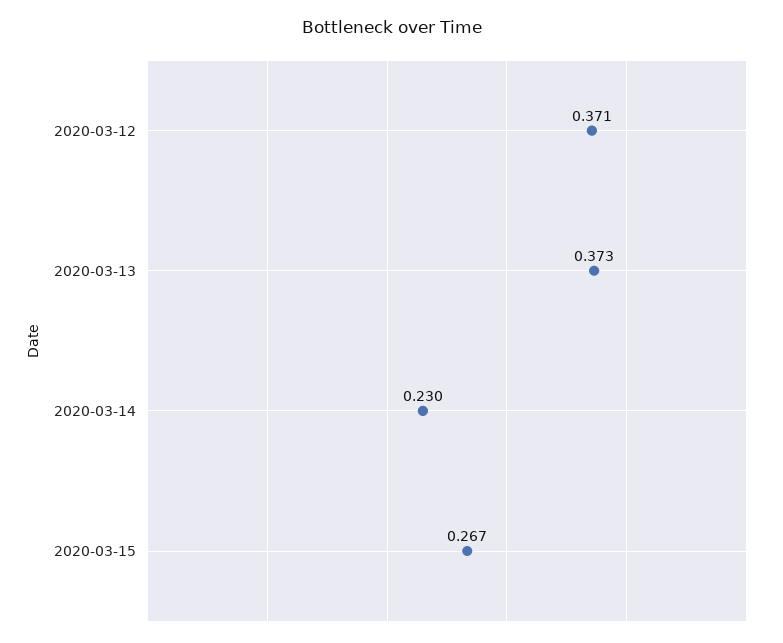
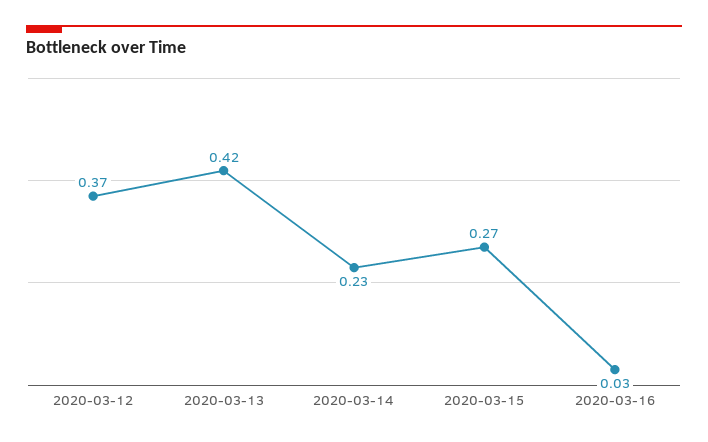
2020-03-13: 0.373 -> 0.42
2020-03-16: none -> 0.03

